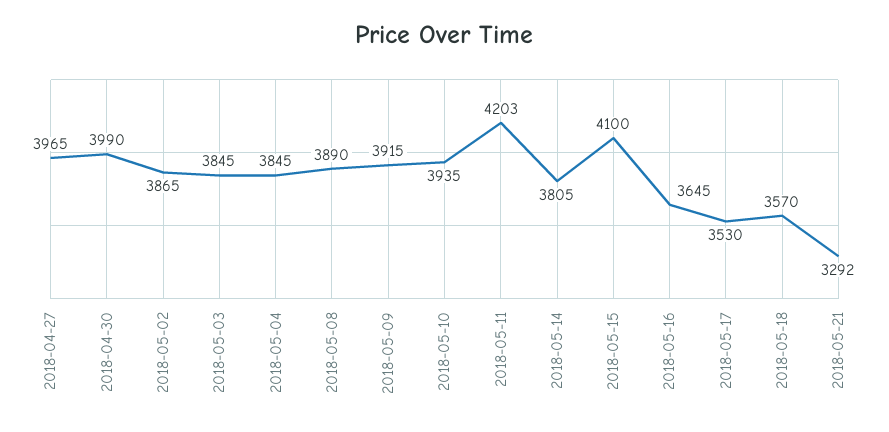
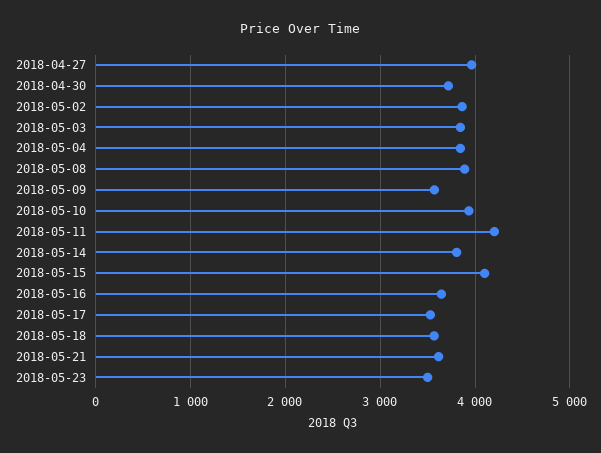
2018-04-30: 3990 -> 3700
2018-05-09: 3915 -> 3600
2018-05-21: 3292 -> 3600
2018-05-23: none -> 3500

